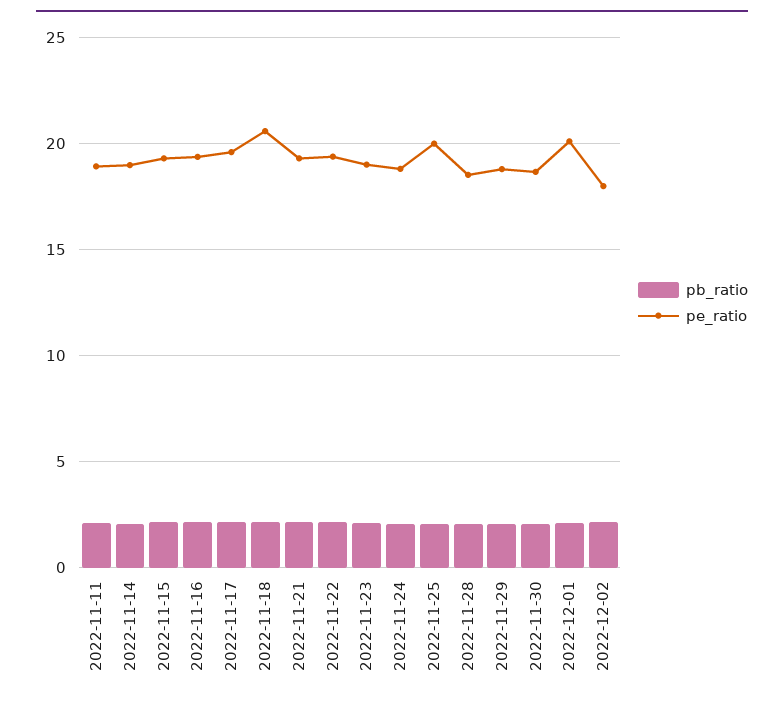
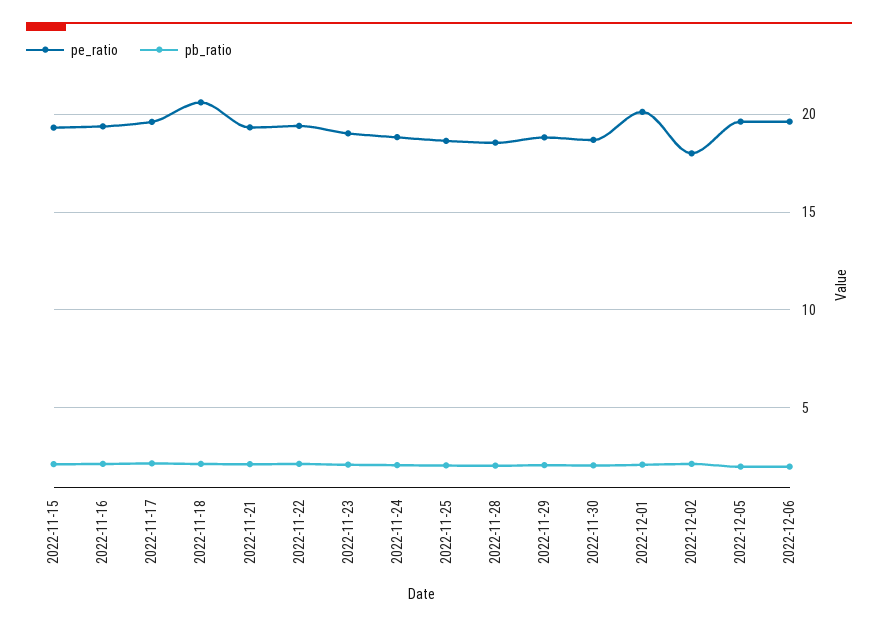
pb_ratio, 2022-11-11: 2 -> none
pe_ratio, 2022-11-11: 19 -> none
pb_ratio, 2022-11-14: 2 -> none
pe_ratio, 2022-11-14: 19 -> none
pe_ratio, 2022-11-25: 20 -> 18.5
pe_ratio, 2022-12-05: none -> 19.5
pb_ratio, 2022-12-05: none -> 2
pe_ratio, 2022-12-06: none -> 19.5
pb_ratio, 2022-12-06: none -> 2

